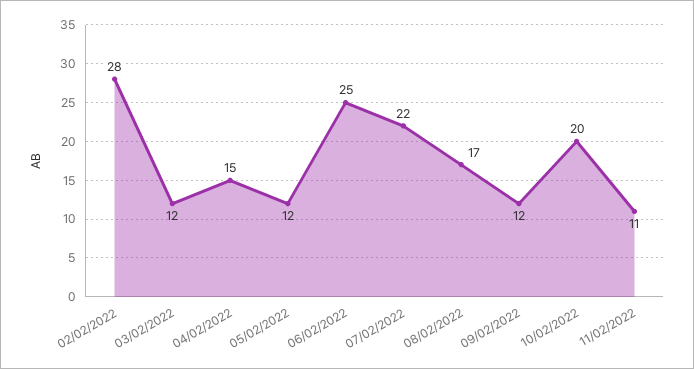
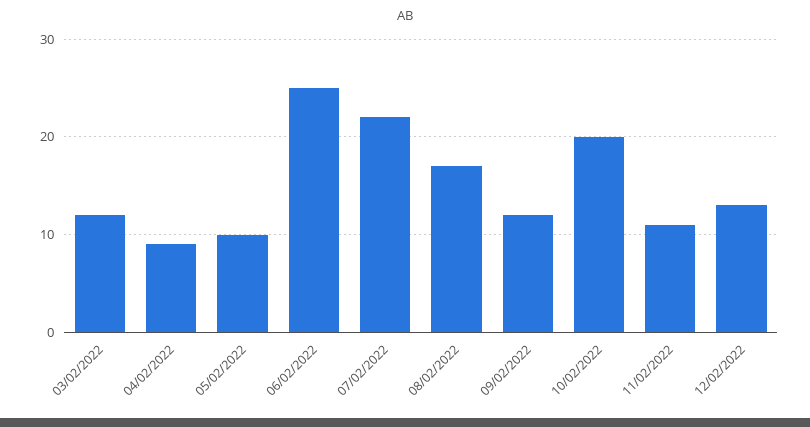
02/02/2022: 28 -> none
04/02/2022: 15 -> 9
05/02/2022: 12 -> 10
12/02/2022: none -> 13

